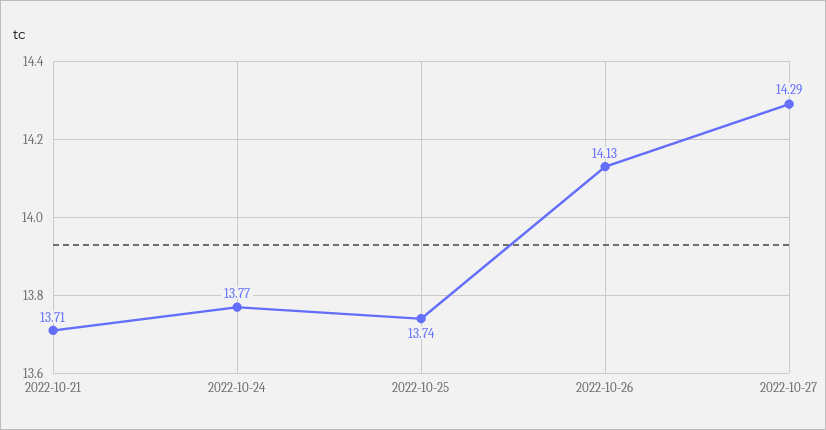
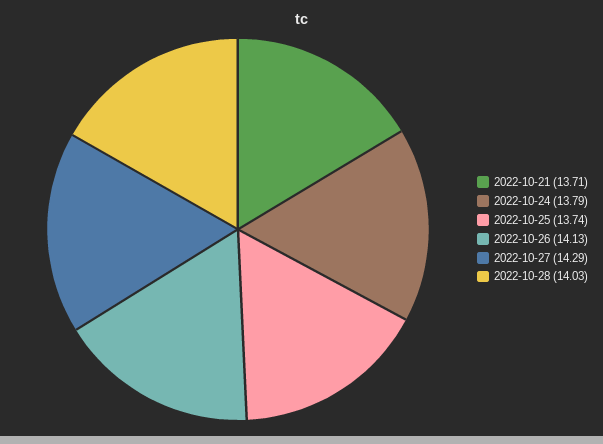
2022-10-24: 13.77 -> 13.79
2022-10-28: none -> 14.03

